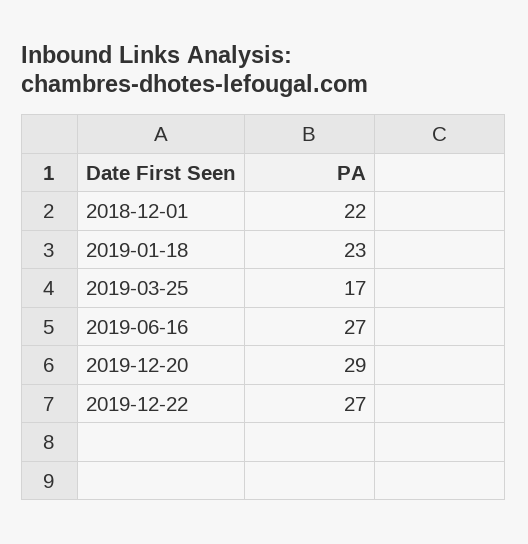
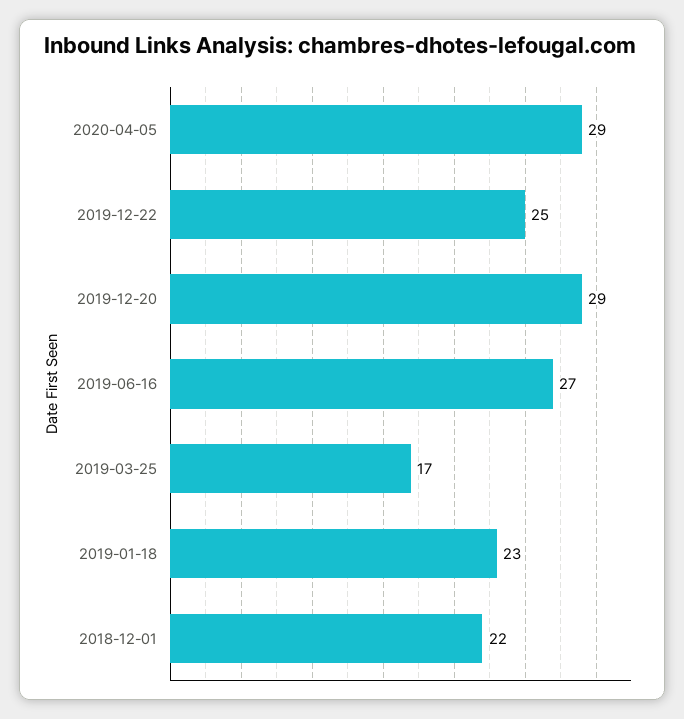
2019-12-22: 27 -> 25
2020-04-05: none -> 29

